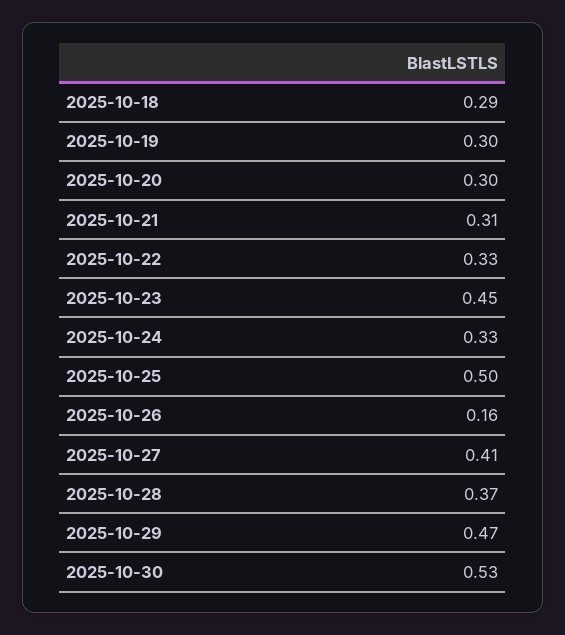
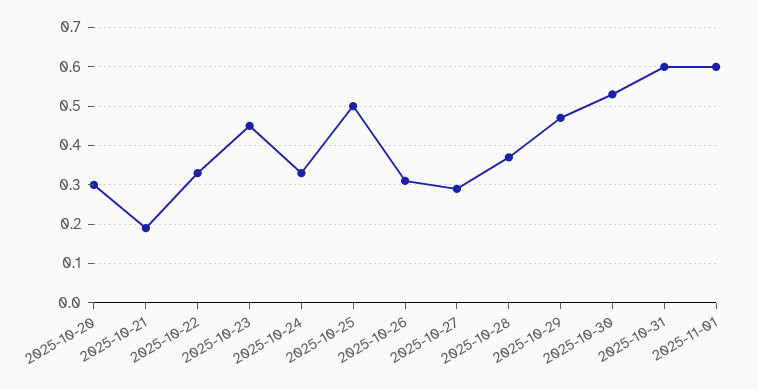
2025-10-18: 0.29 -> none
2025-10-19: 0.3 -> none
2025-10-21: 0.31 -> 0.2
2025-10-26: 0.16 -> 0.3
2025-10-27: 0.41 -> 0.3
2025-10-31: none -> 0.6
2025-11-01: none -> 0.6

